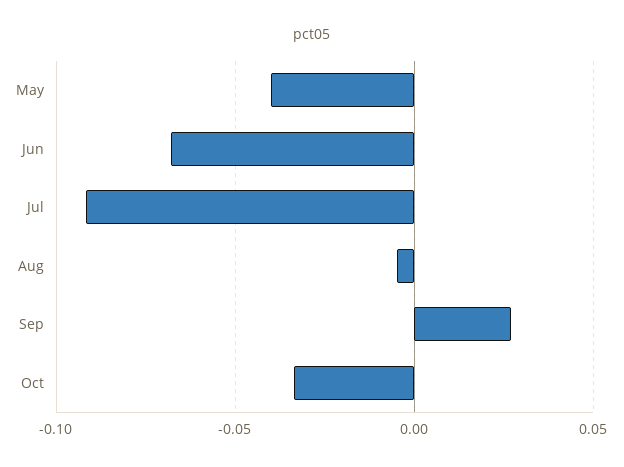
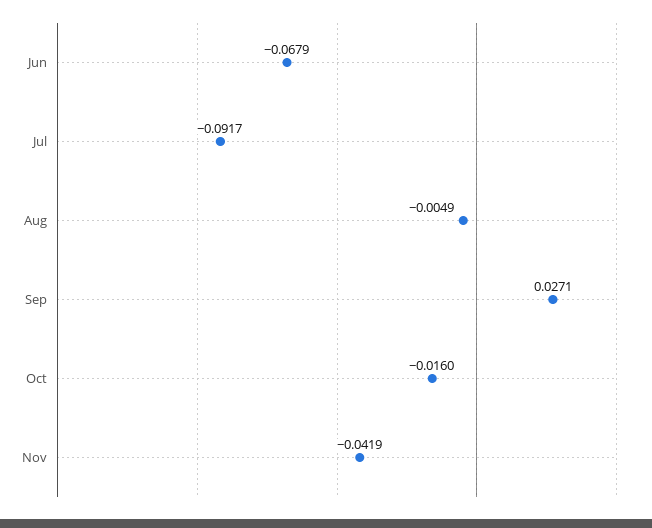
May: -0.04 -> none
Oct: -0.035 -> -0.016
Nov: none -> -0.0419

